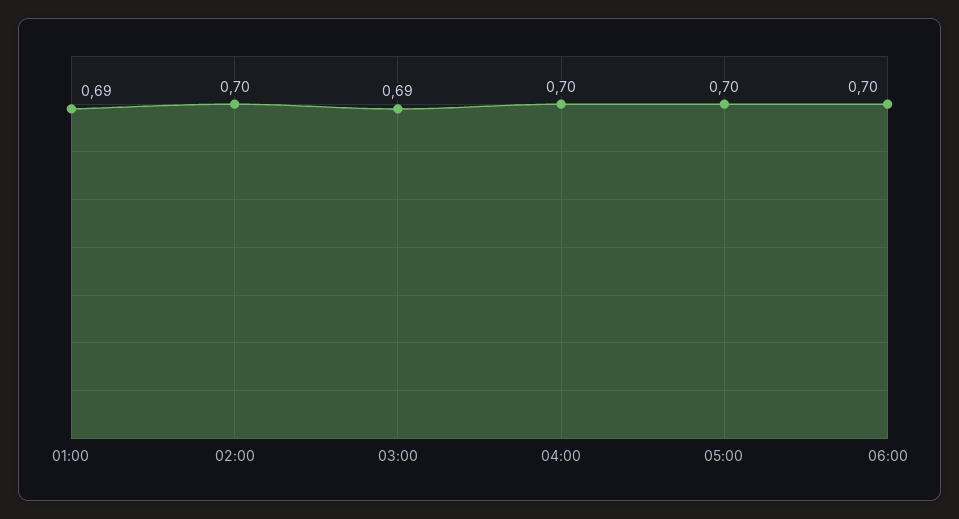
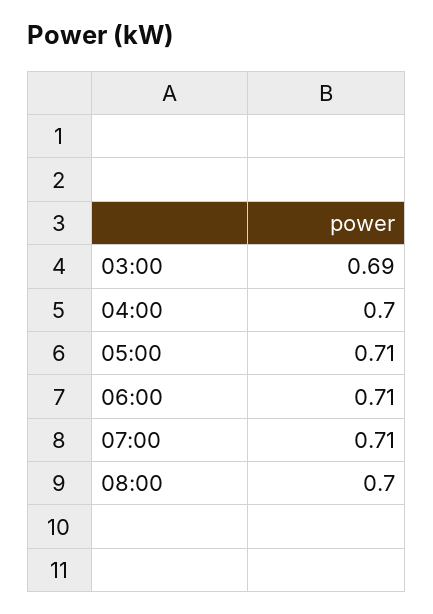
01:00: 0.69 -> none
02:00: 0.7 -> none
05:00: 0.7 -> 0.71
06:00: 0.7 -> 0.71
07:00: none -> 0.71
08:00: none -> 0.7

